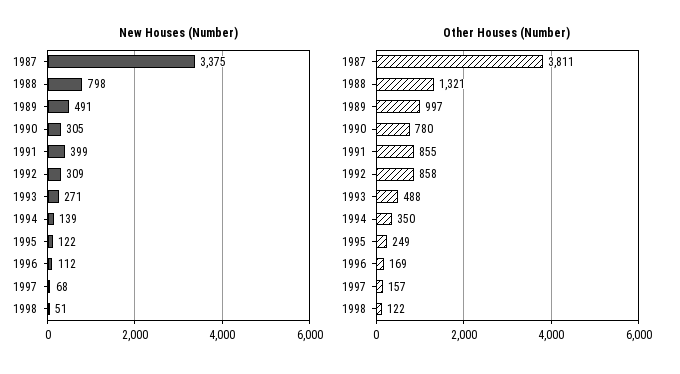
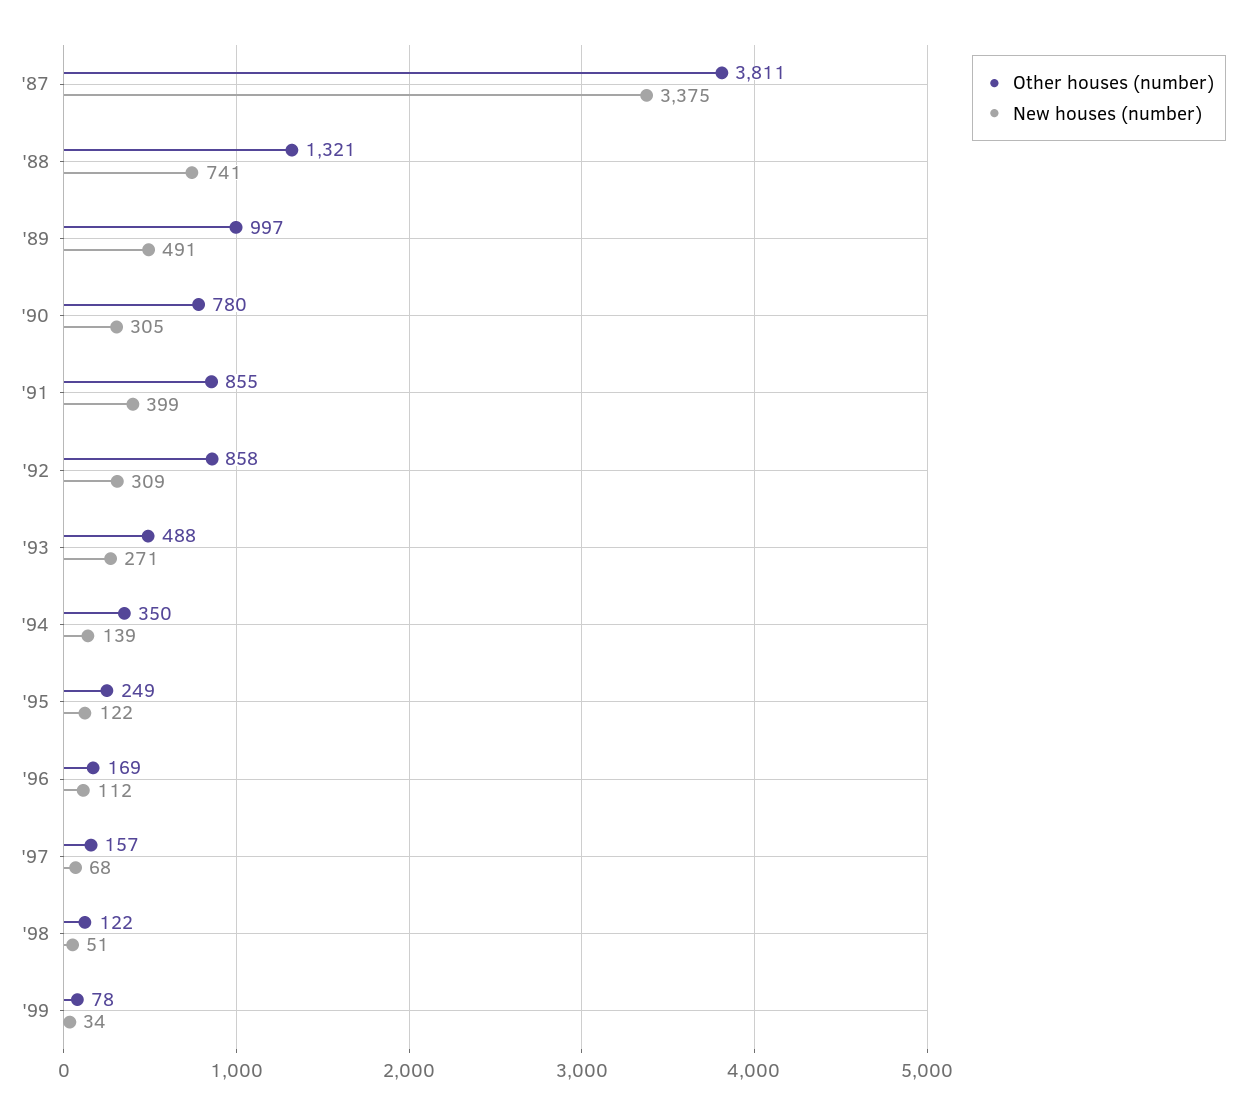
New Houses (Number), 1988: 798 -> 741
Other Houses (Number), '99: none -> 78
New Houses (Number), '99: none -> 34

